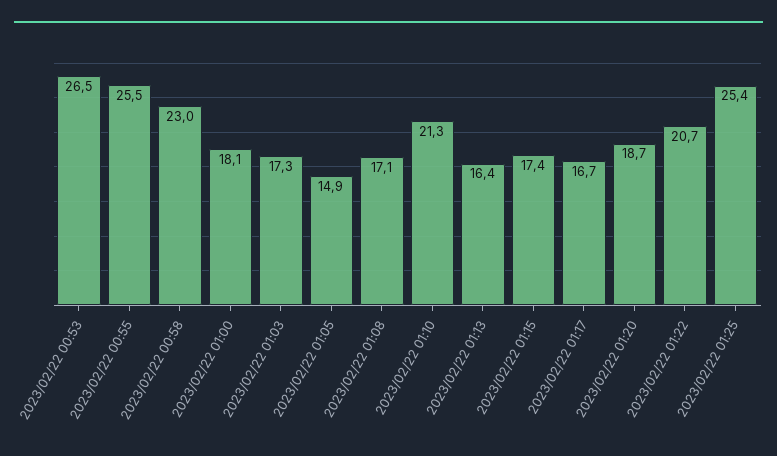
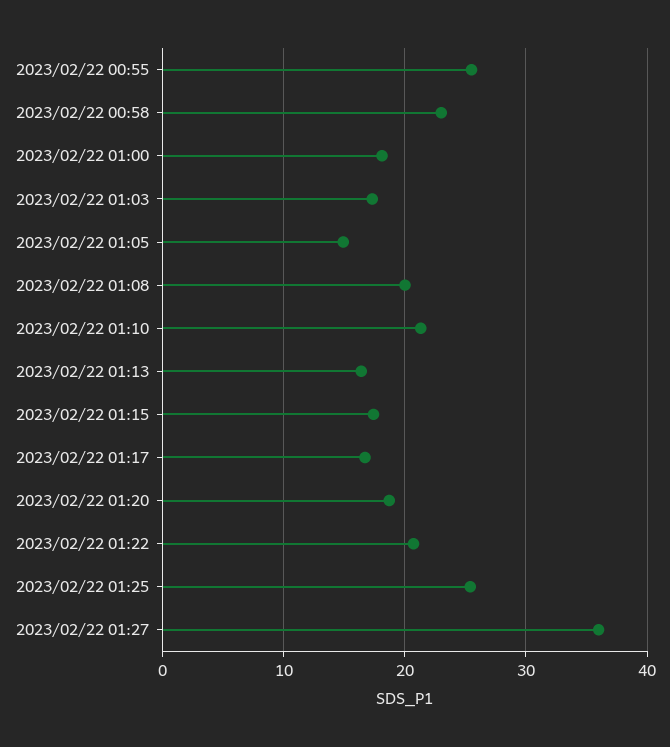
2023/02/22 00:53: 26.5 -> none
2023/02/22 01:08: 17.1 -> 20
2023/02/22 01:27: none -> 36

